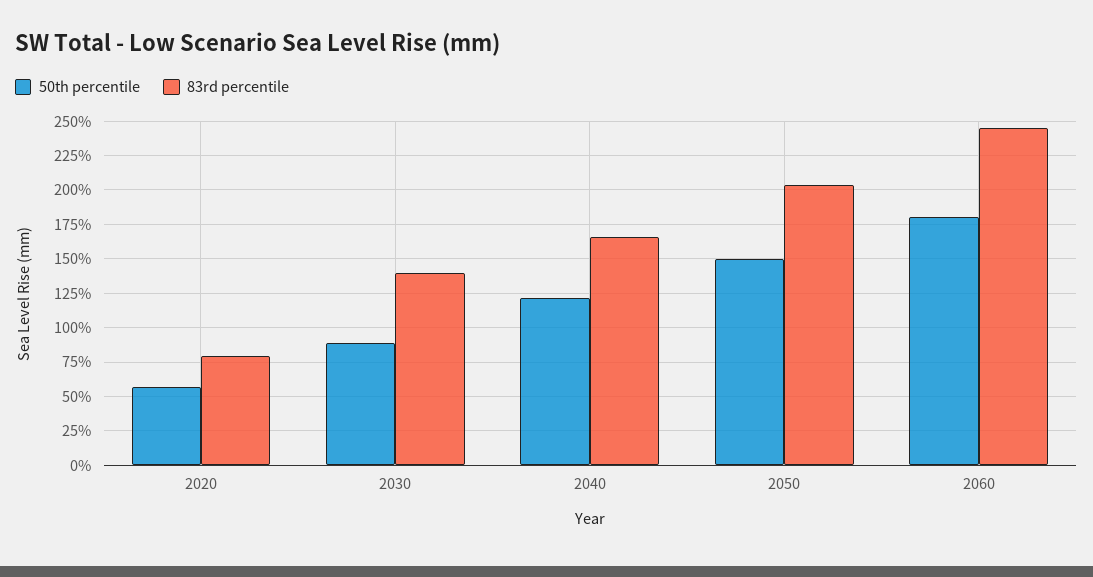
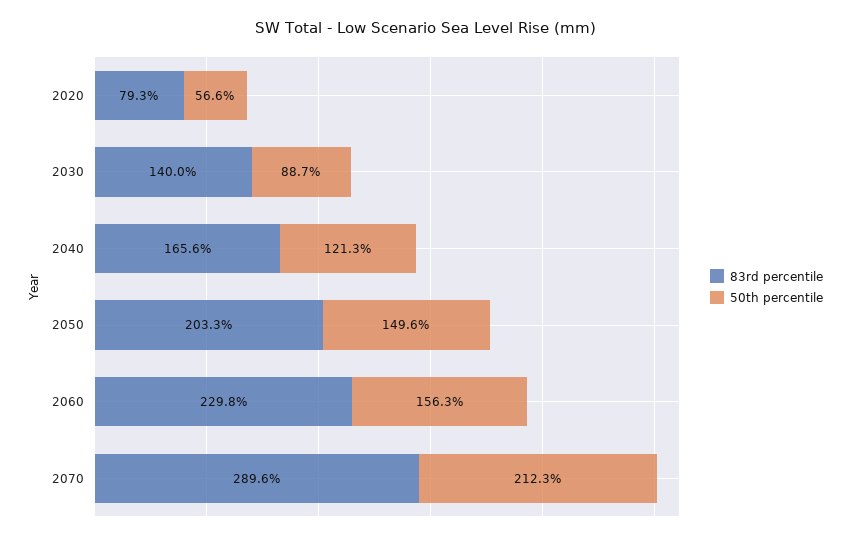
50th percentile, 2060: 180 -> 156.3
83rd percentile, 2060: 245 -> 229.8
83rd percentile, 2070: none -> 289.6
50th percentile, 2070: none -> 212.3

